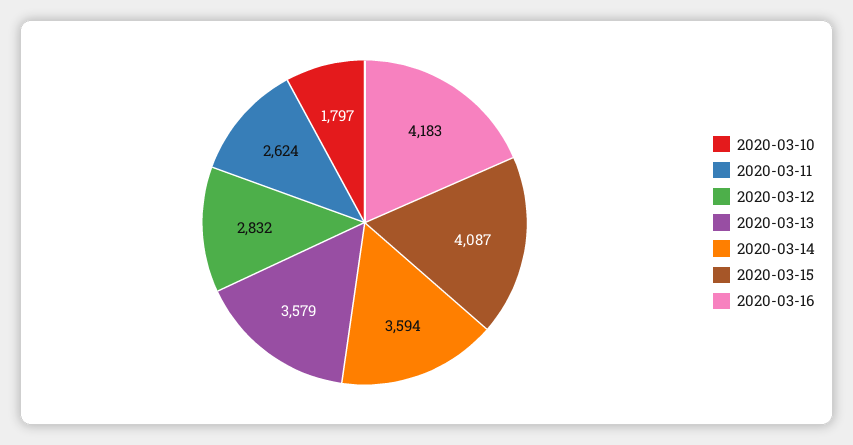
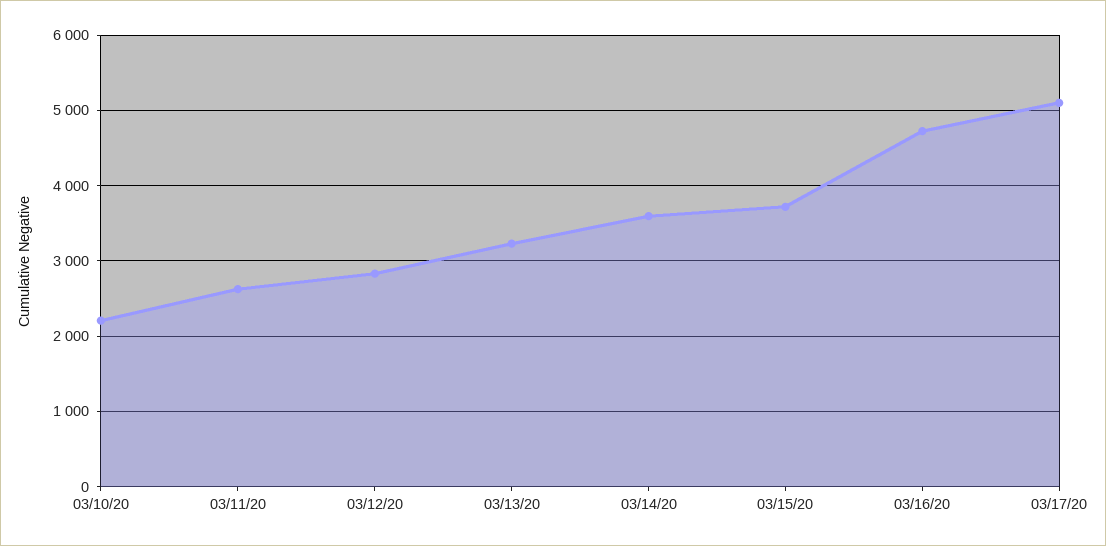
2020-03-10: 1797 -> 2200
2020-03-13: 3579 -> 3200
2020-03-15: 4087 -> 3700
2020-03-16: 4183 -> 4700
03/17/20: none -> 5100

